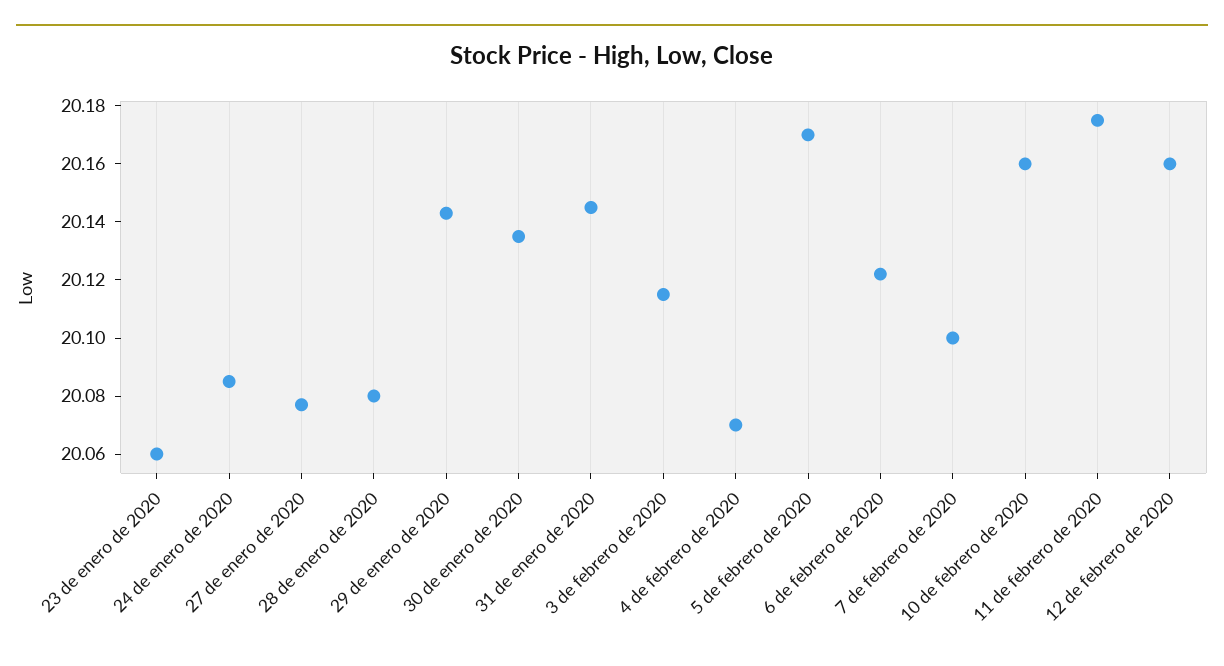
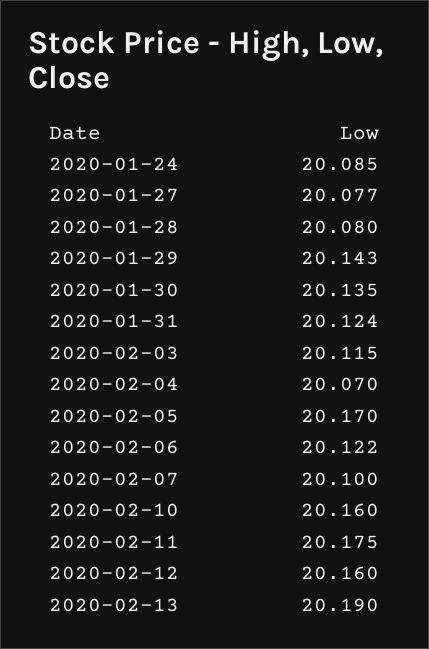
23 de enero de 2020: 20.06 -> none
31 de enero de 2020: 20.145 -> 20.124
2020-02-13: none -> 20.19

